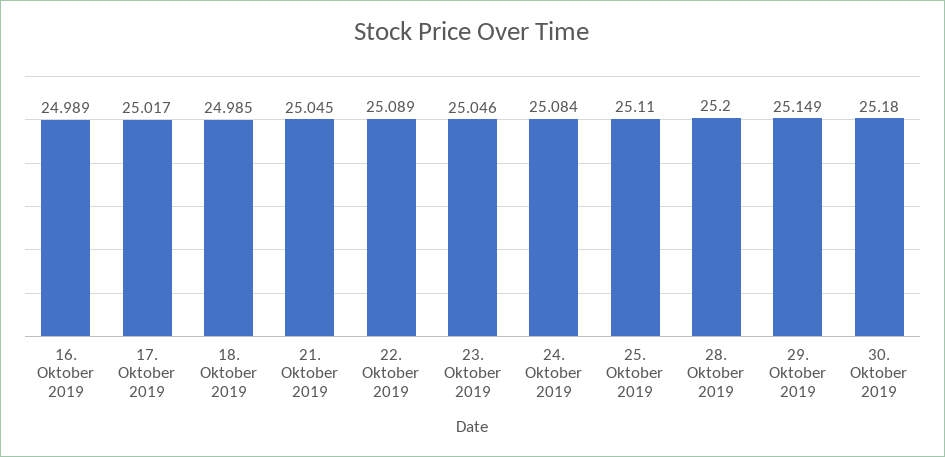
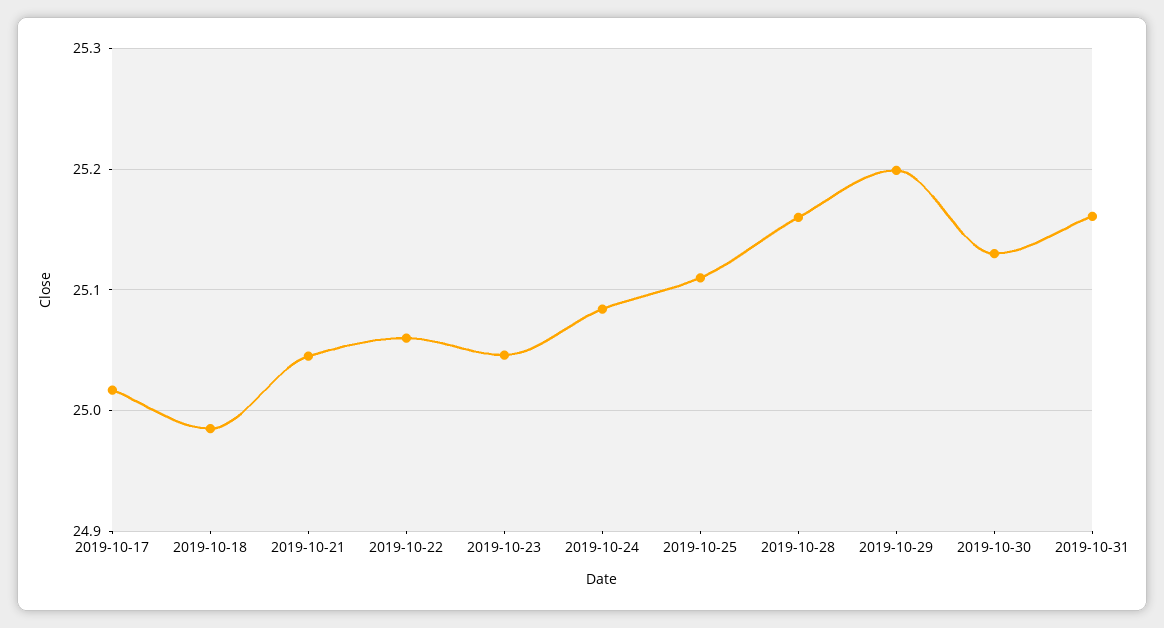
16. Oktober 2019: 24.989 -> none
22. Oktober 2019: 25.089 -> 25.06
28. Oktober 2019: 25.2 -> 25.16
29. Oktober 2019: 25.149 -> 25.2
30. Oktober 2019: 25.18 -> 25.13
2019-10-31: none -> 25.16

